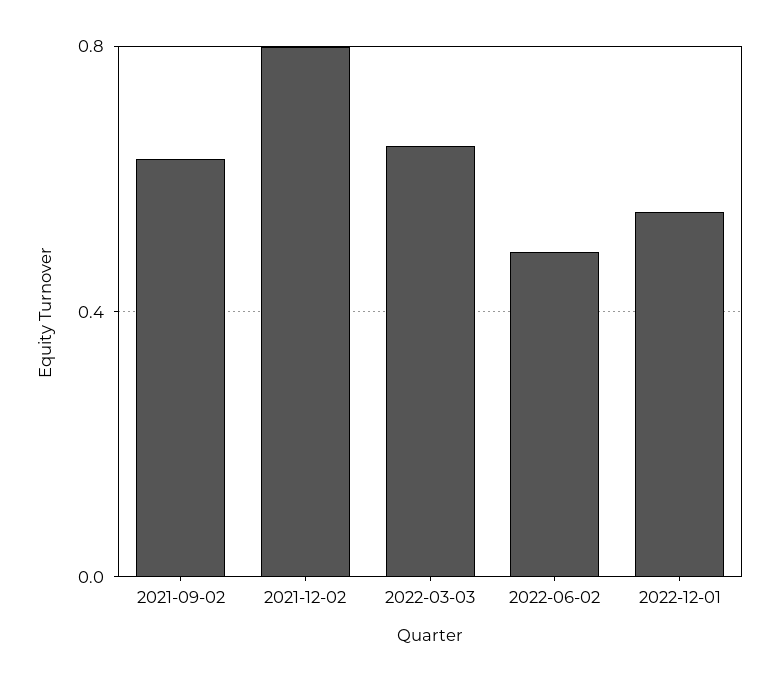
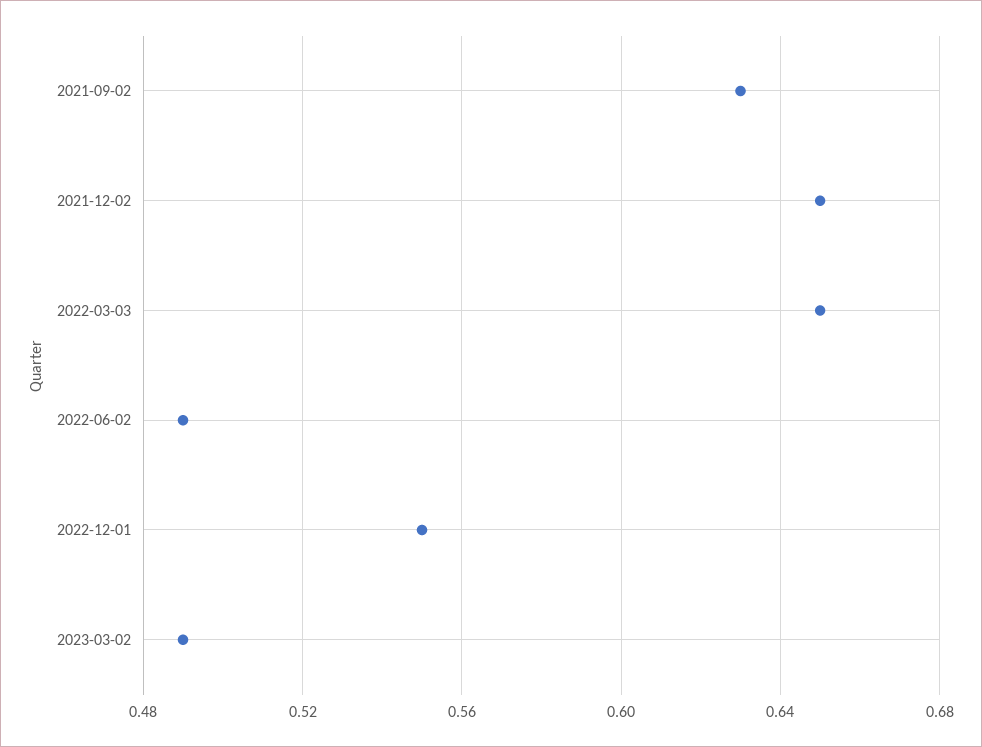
2021-12-02: 0.8 -> 0.65
2023-03-02: none -> 0.49

